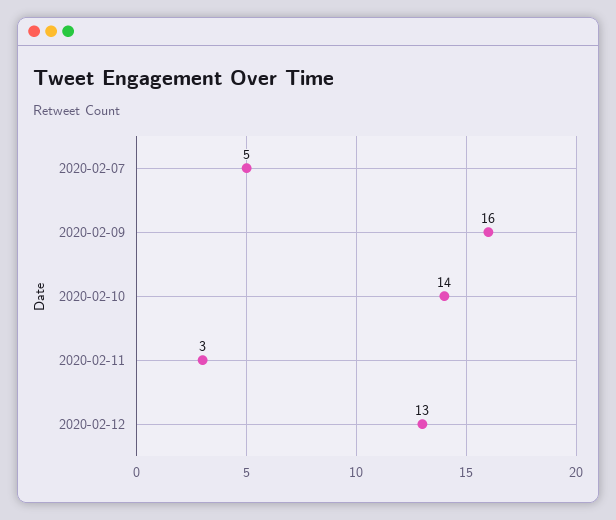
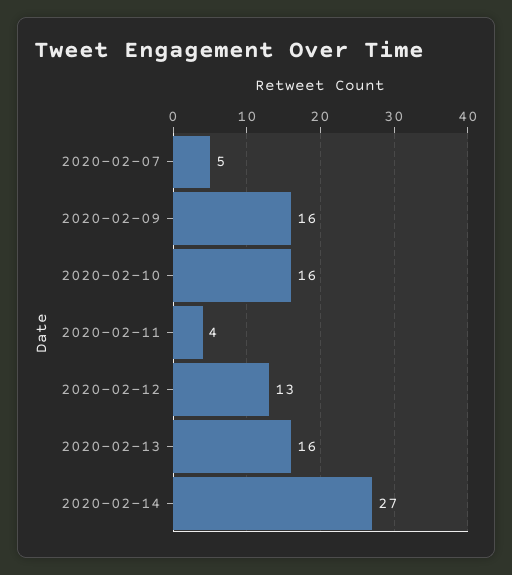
2020-02-10: 14 -> 16
2020-02-11: 3 -> 4
2020-02-13: none -> 16
2020-02-14: none -> 27

